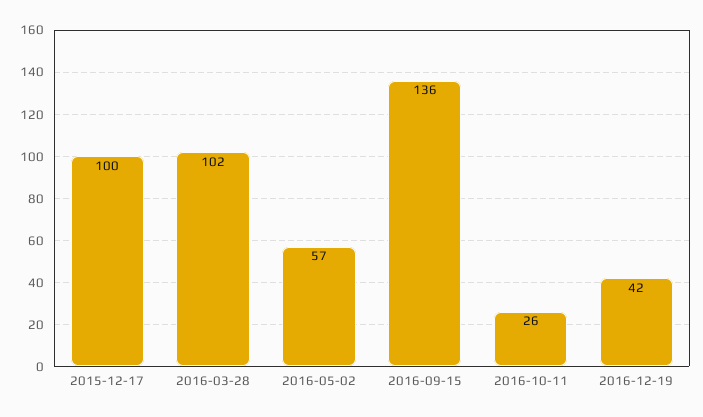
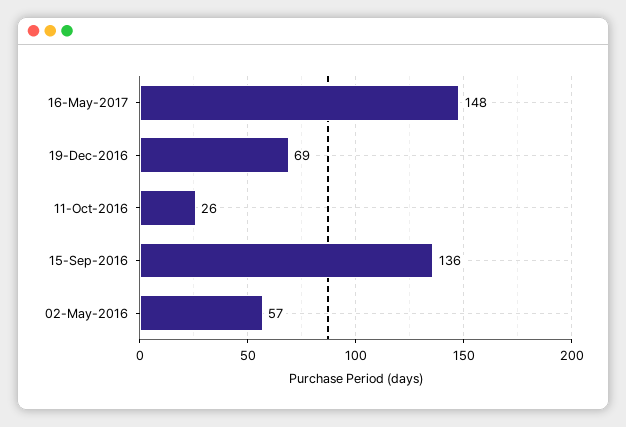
2015-12-17: 100 -> none
2016-03-28: 102 -> none
2016-12-19: 42 -> 69
16-May-2017: none -> 148

